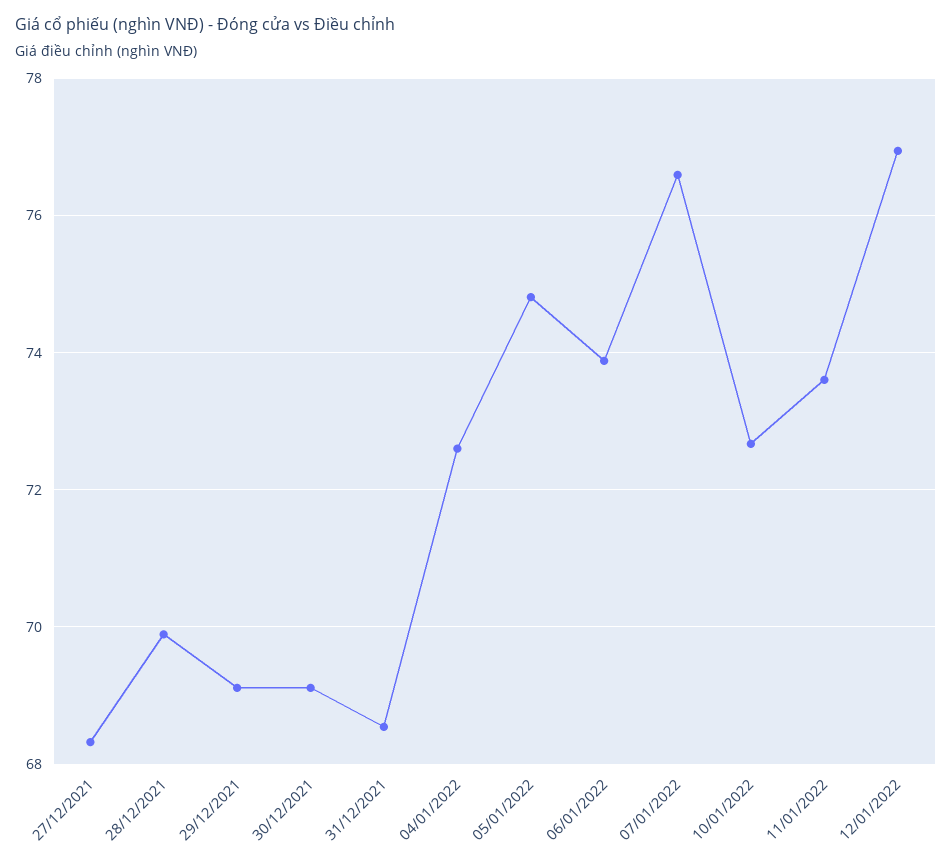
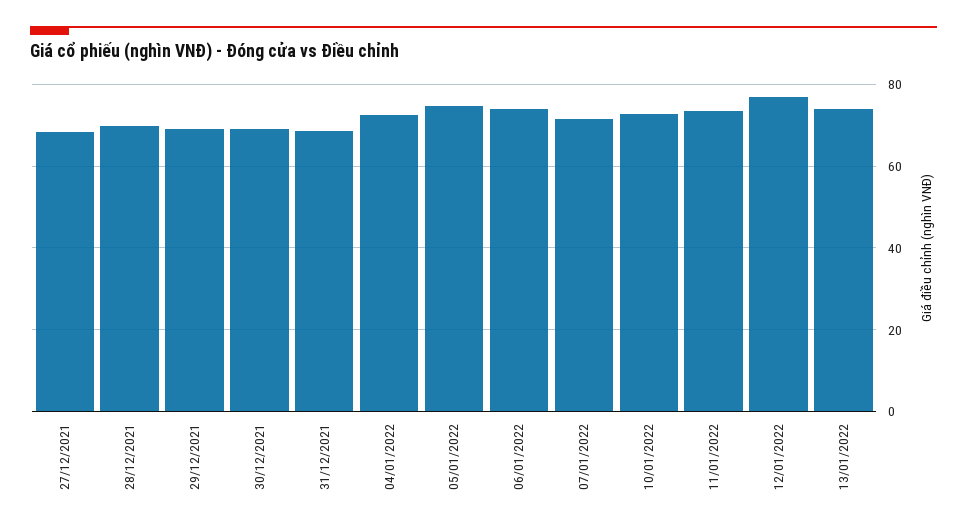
07/01/2022: 76.6 -> 72
13/01/2022: none -> 74

